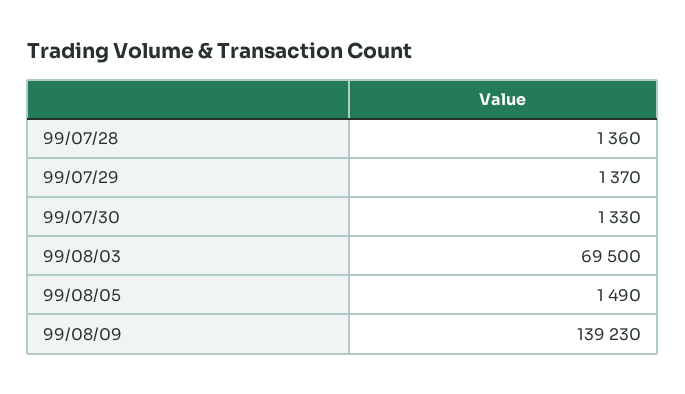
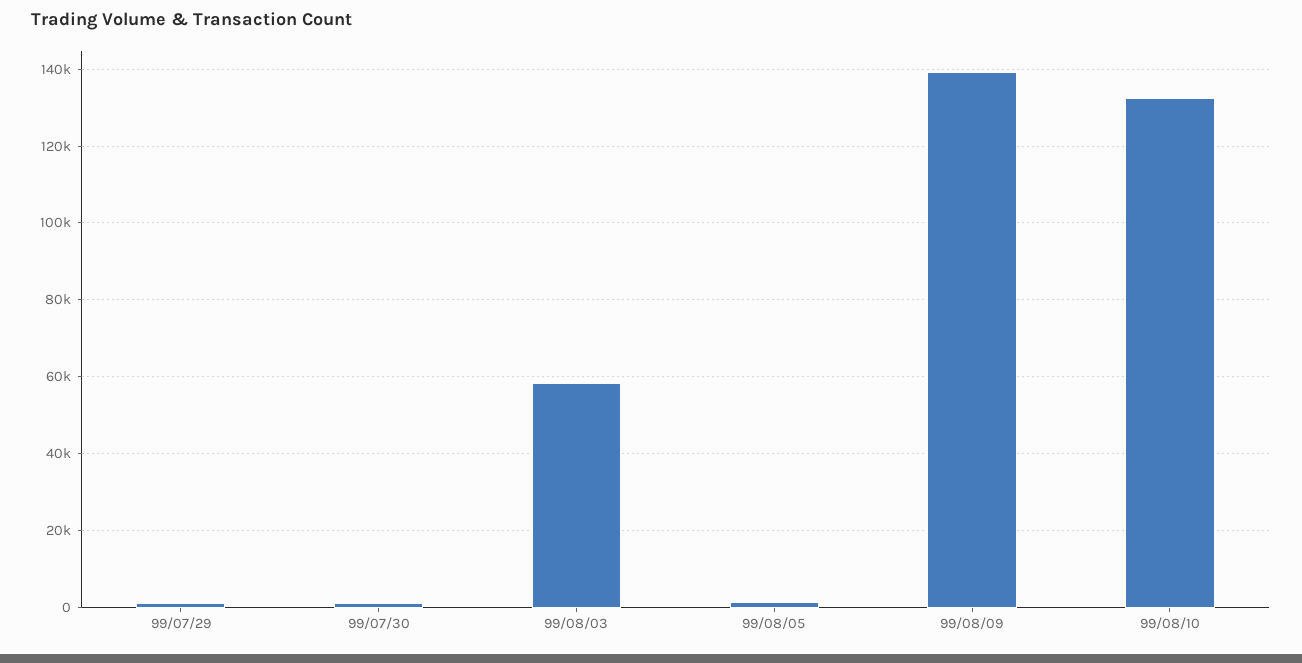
99/07/28: 1360 -> none
99/08/03: 69500 -> 58000
99/08/10: none -> 132000

